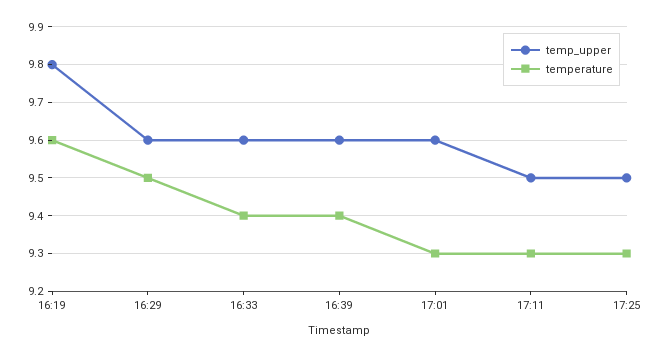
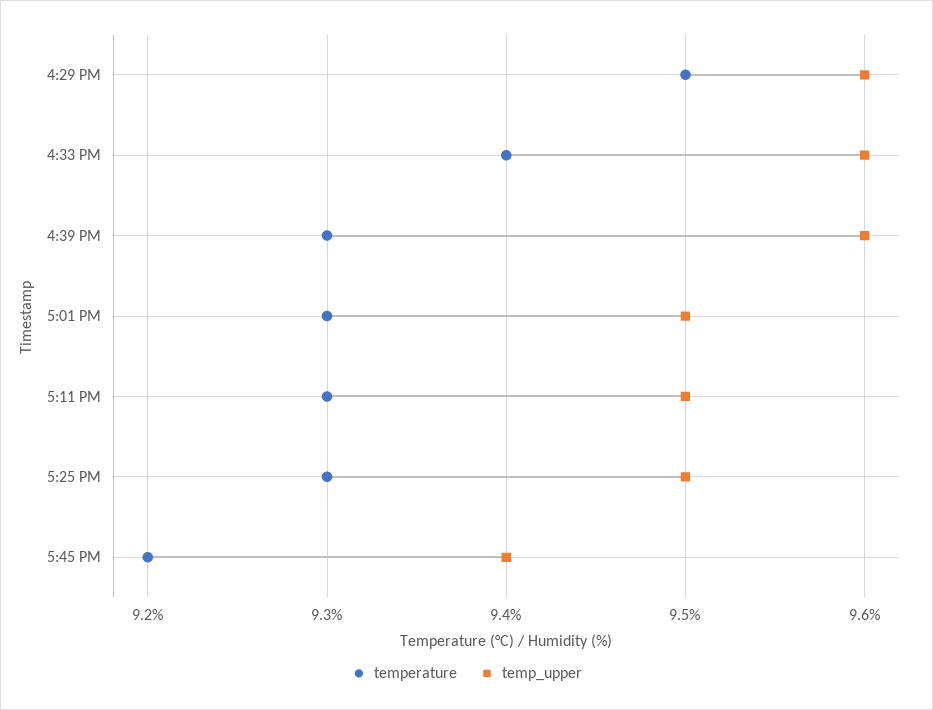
temp_upper, 16:19: 9.8 -> none
temperature, 16:19: 9.6 -> none
temperature, 16:39: 9.4 -> 9.3
temp_upper, 17:01: 9.6 -> 9.5
temperature, 5:45 PM: none -> 9.2
temp_upper, 5:45 PM: none -> 9.4

